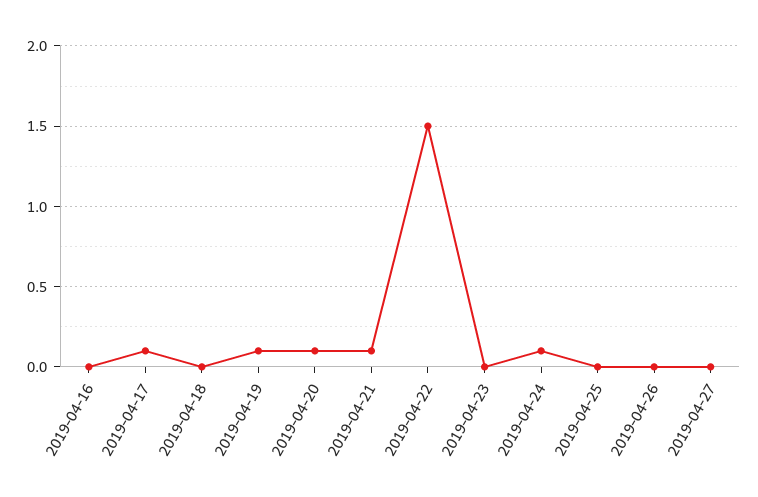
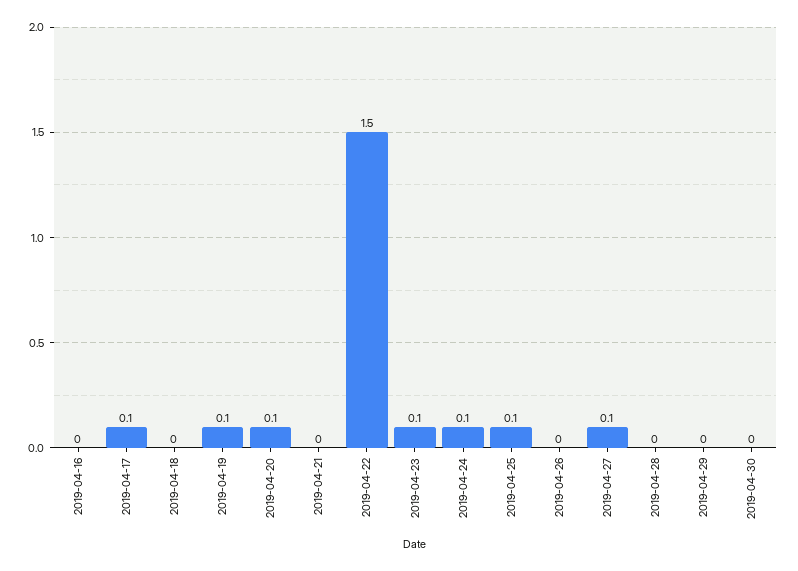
2019-04-21: 0.1 -> 0
2019-04-23: 0 -> 0.1
2019-04-25: 0 -> 0.1
2019-04-27: 0 -> 0.1
2019-04-28: none -> 0
2019-04-29: none -> 0
2019-04-30: none -> 0

